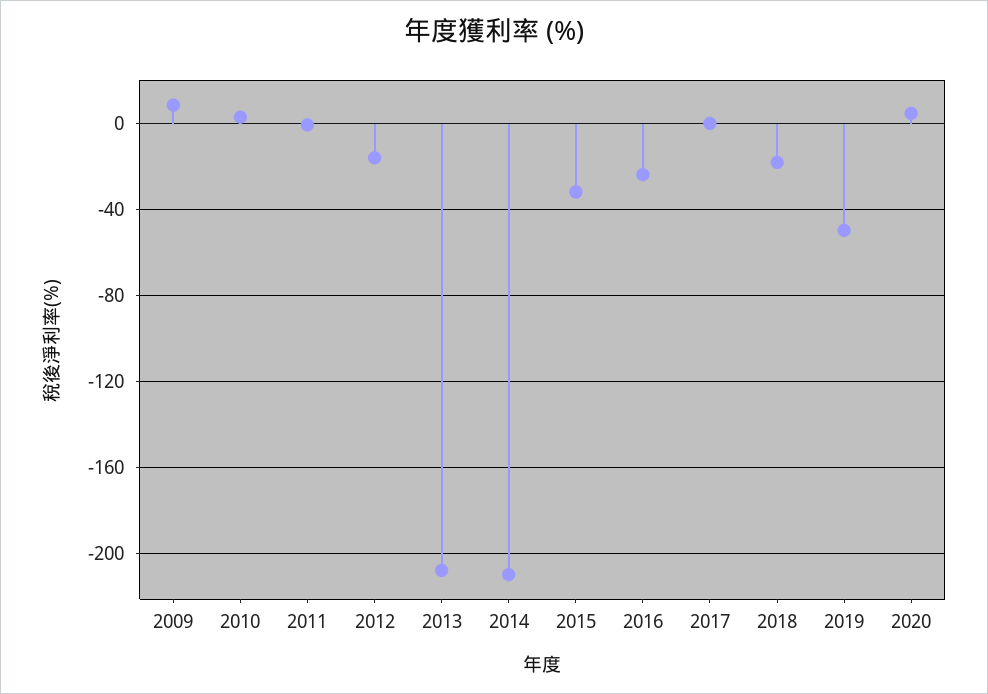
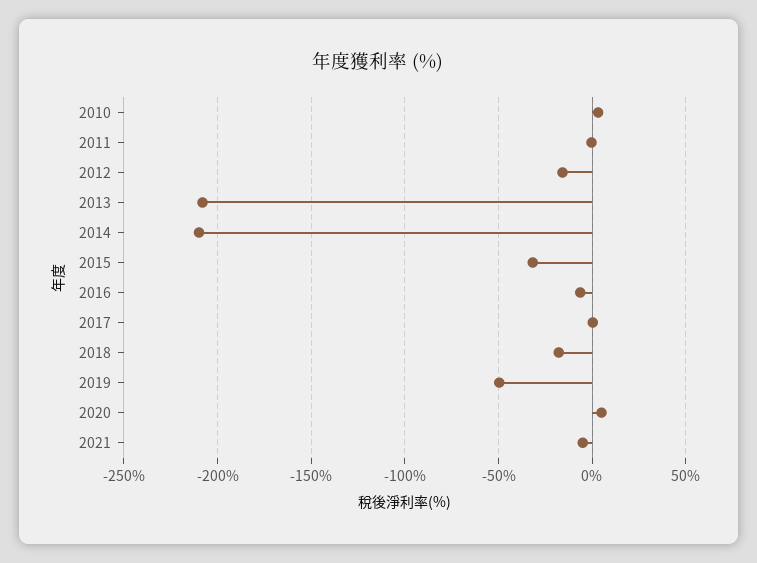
2009: 10 -> none
2016: -25 -> -5
2021: none -> -5

